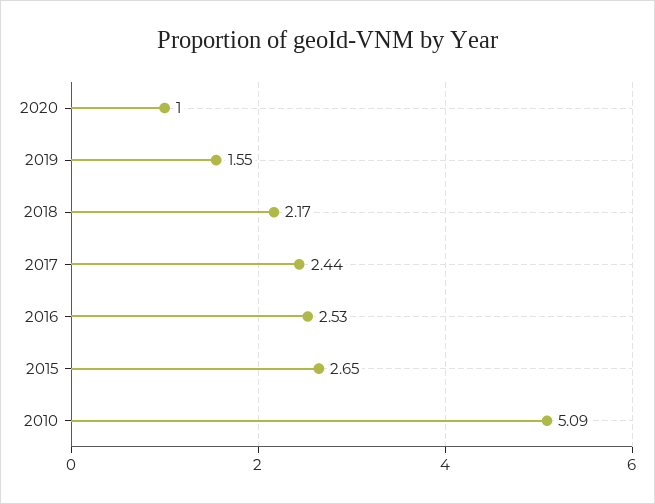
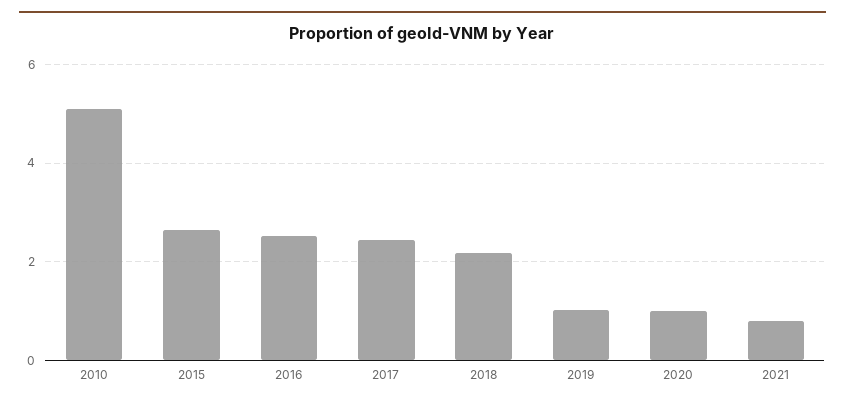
2019: 1.55 -> 1
2021: none -> 0.8

